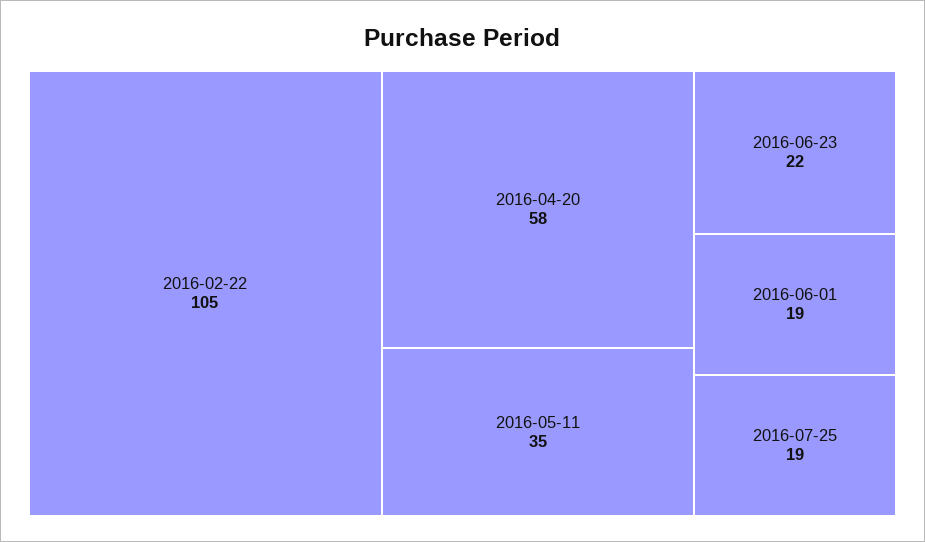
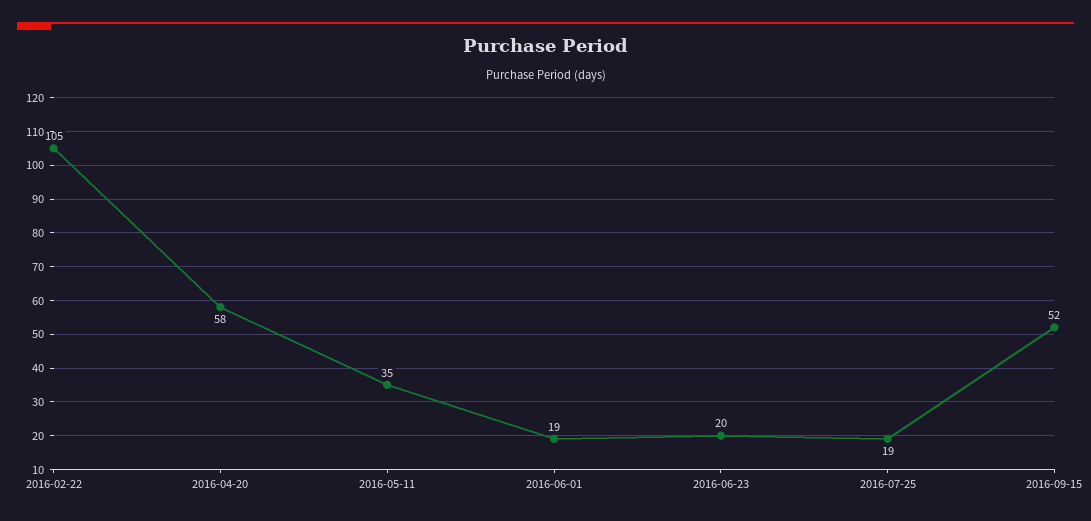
2016-06-23: 22 -> 20
2016-09-15: none -> 52

